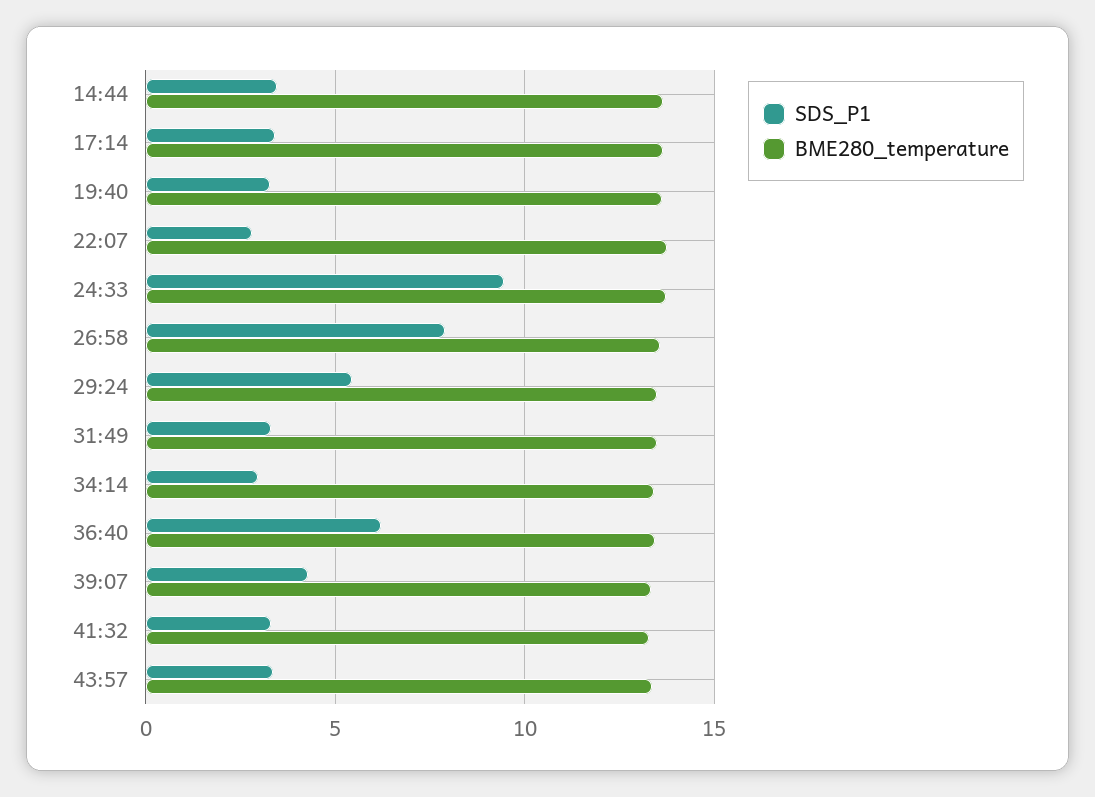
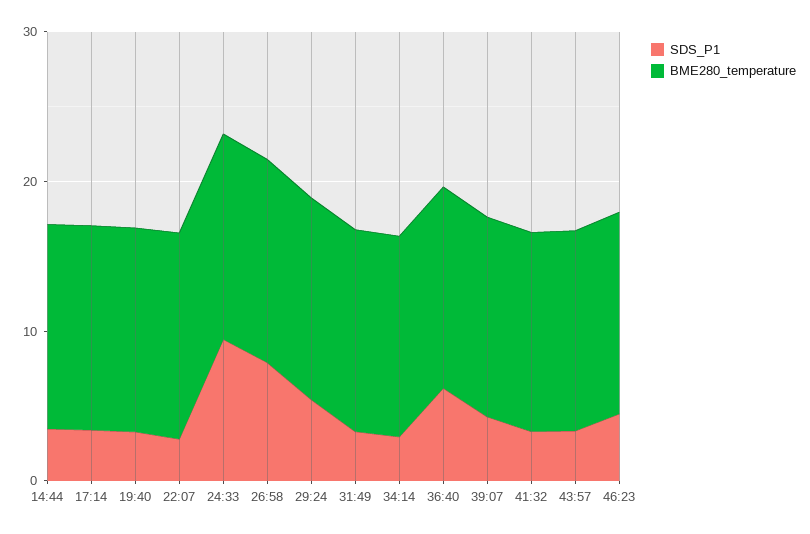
SDS_P1, 46:23: none -> 4
BME280_temperature, 46:23: none -> 14

